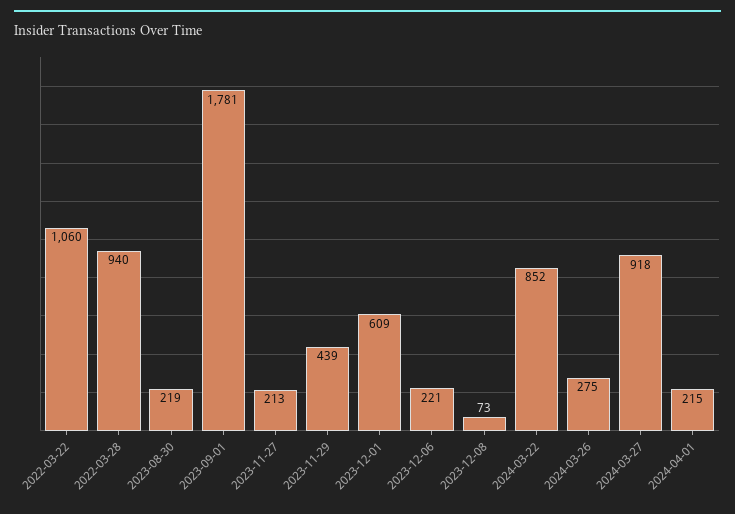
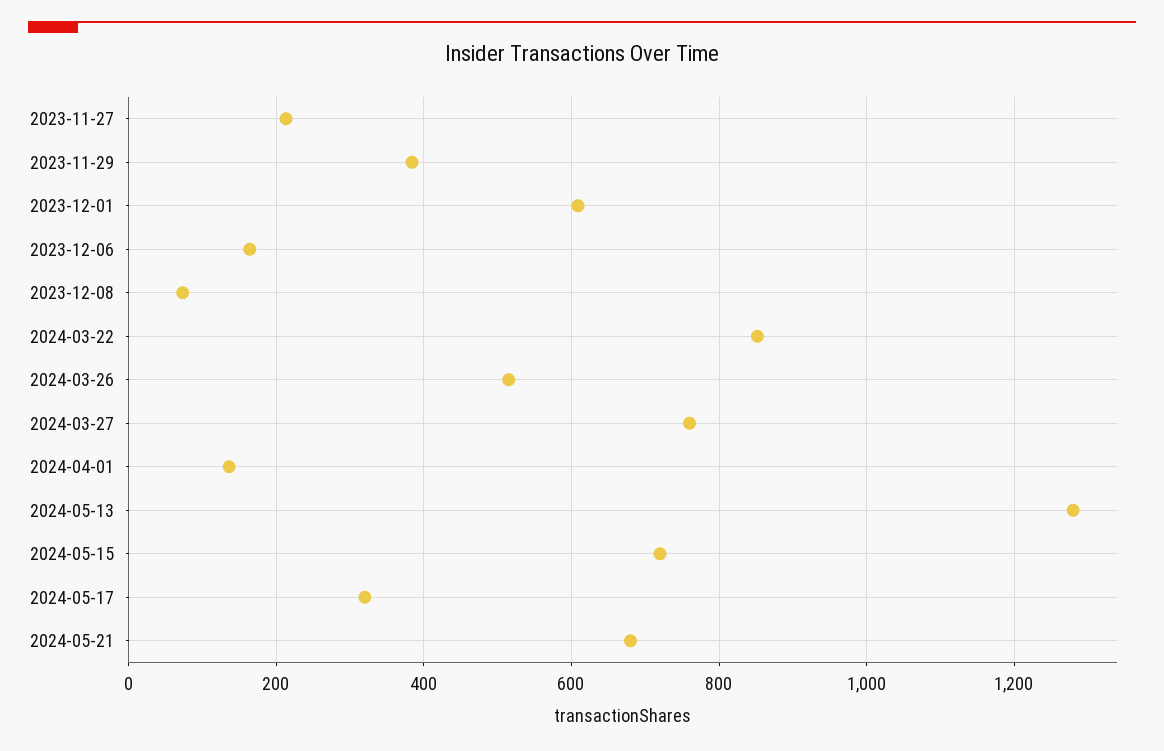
2022-03-22: 1060 -> none
2022-03-28: 940 -> none
2023-08-30: 219 -> none
2023-09-01: 1781 -> none
2023-11-29: 439 -> 380
2023-12-06: 221 -> 160
2024-03-26: 275 -> 520
2024-03-27: 918 -> 760
2024-04-01: 215 -> 140
2024-05-13: none -> 1280
2024-05-15: none -> 720
2024-05-17: none -> 320
2024-05-21: none -> 680

